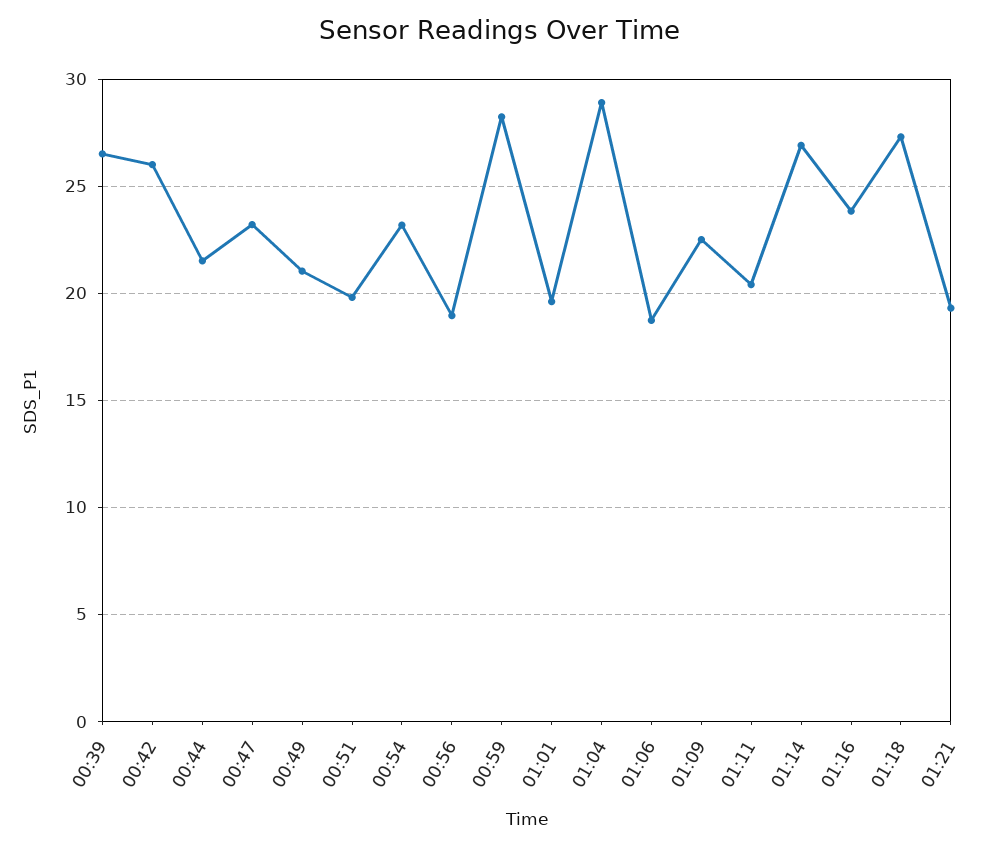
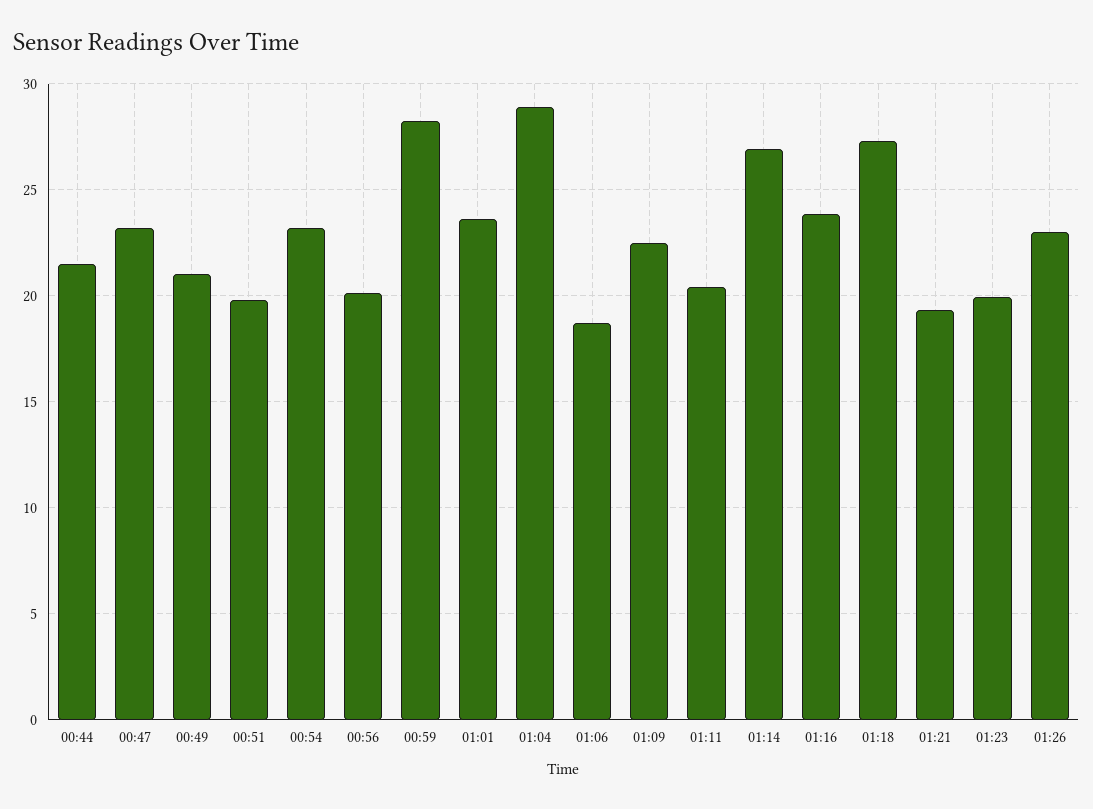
00:39: 26.5 -> none
00:42: 26 -> none
00:56: 19 -> 20
01:01: 19.5 -> 23.5
01:23: none -> 20
01:26: none -> 23

